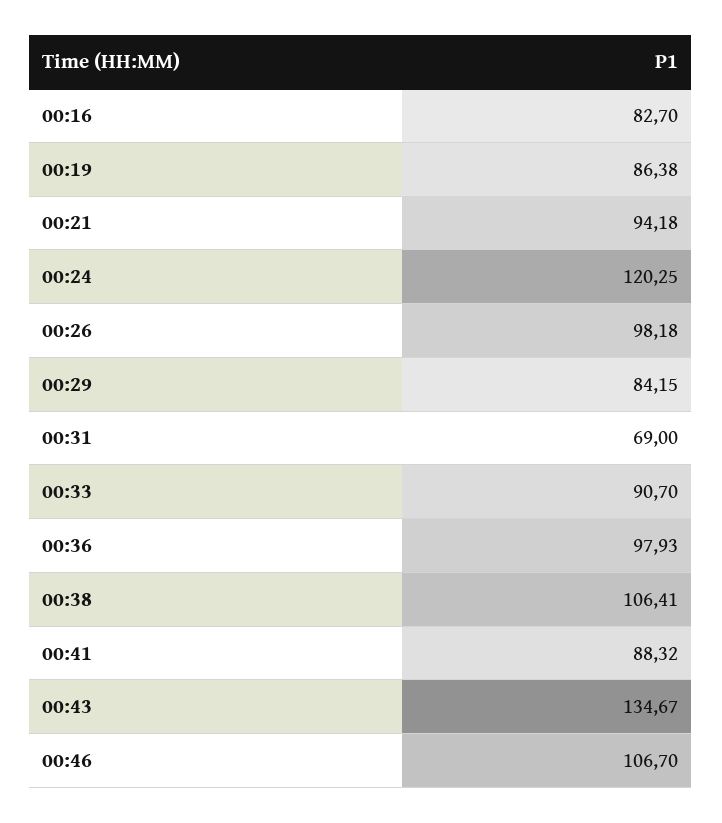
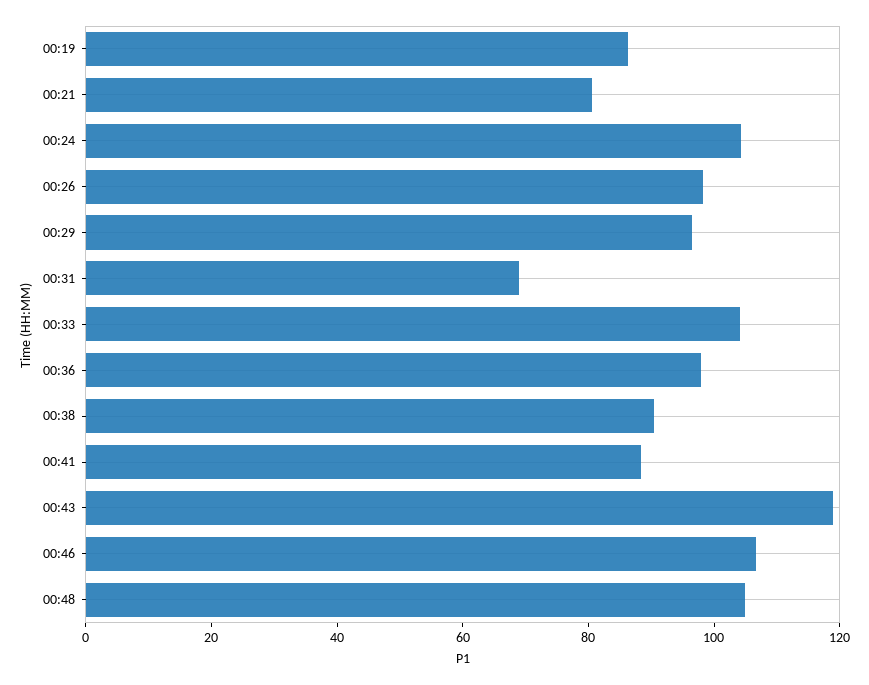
00:16: 82.7 -> none
00:21: 94.18 -> 80
00:24: 120.25 -> 105
00:29: 84.15 -> 95
00:33: 90.7 -> 105
00:38: 106.41 -> 90
00:43: 134.67 -> 120
00:48: none -> 105

